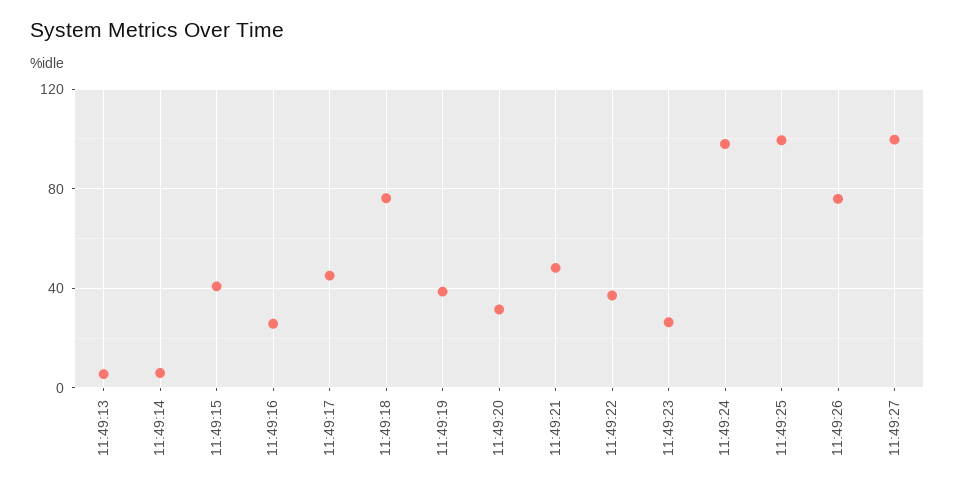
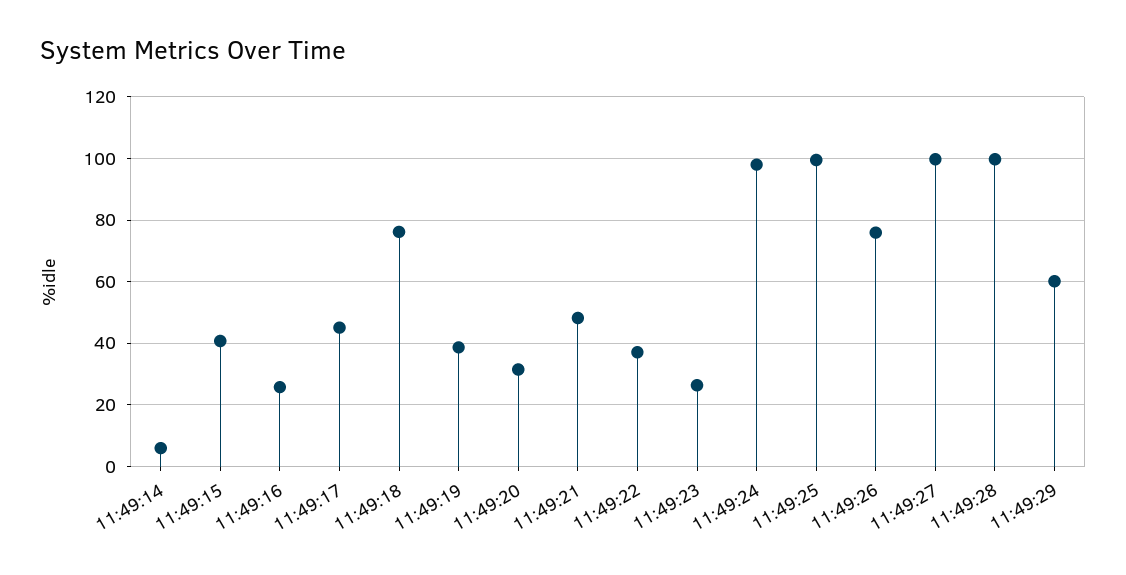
11:49:13: 5 -> none
11:49:28: none -> 100
11:49:29: none -> 60

